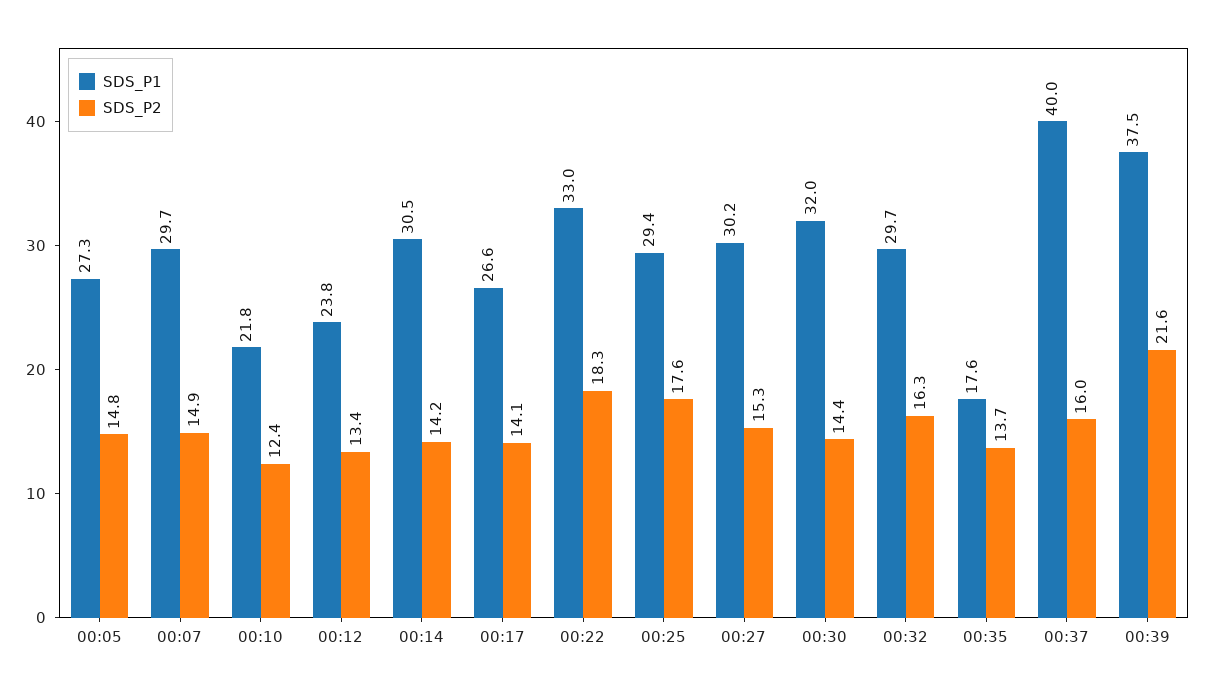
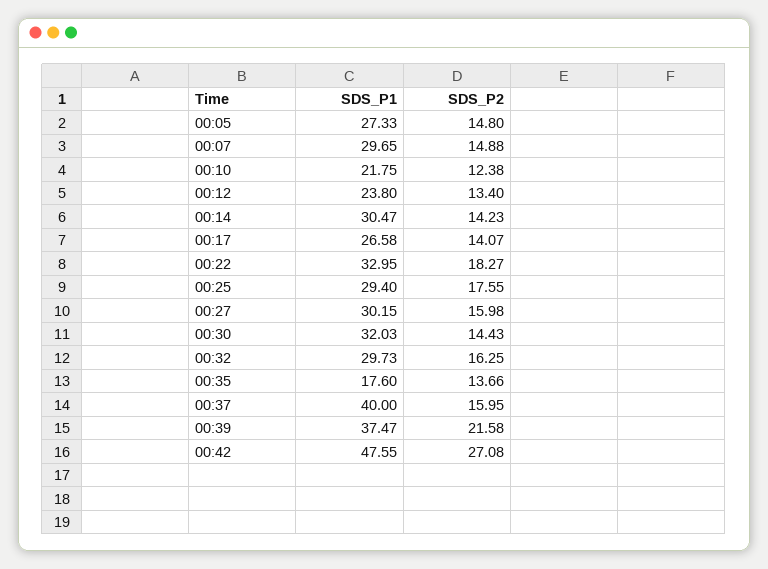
SDS_P2, 00:27: 15.3 -> 15.98
SDS_P1, 00:42: none -> 47.55
SDS_P2, 00:42: none -> 27.08

